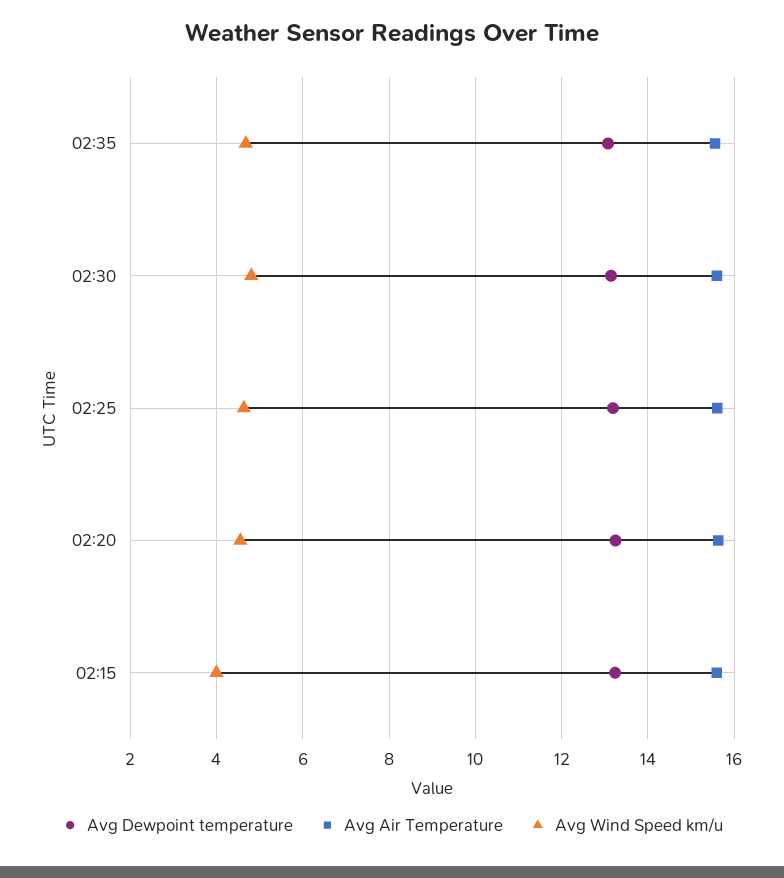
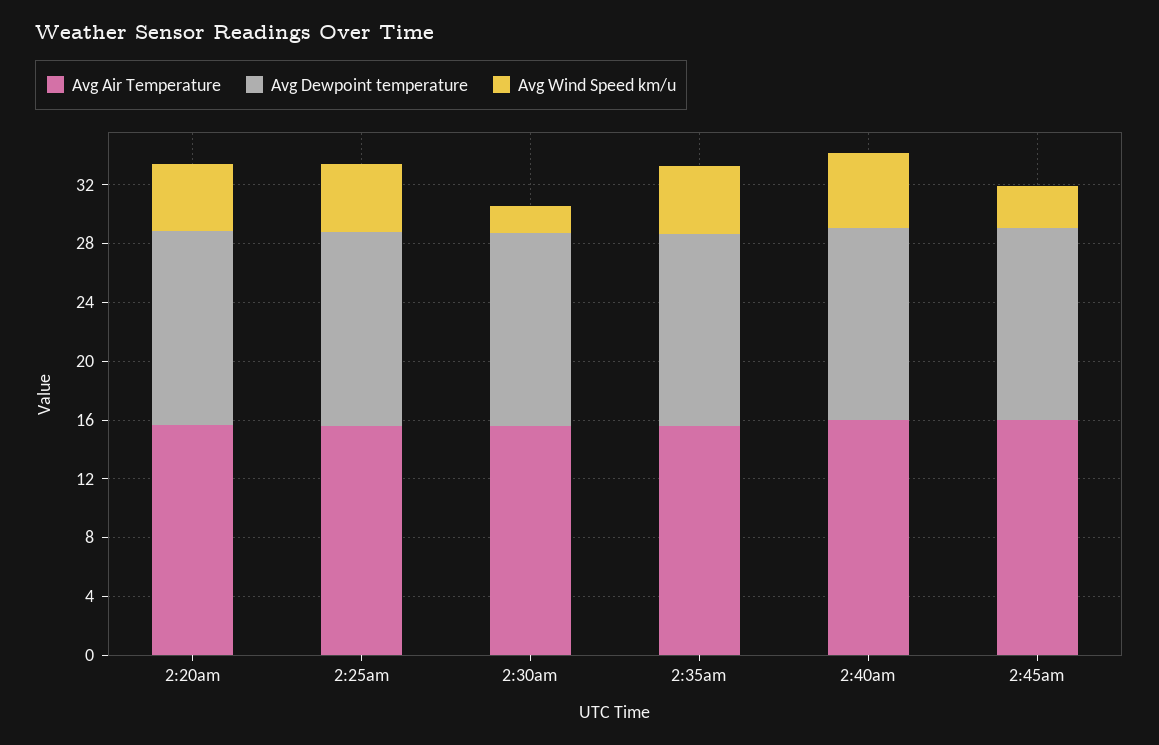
Avg Wind Speed km/u, 02:30: 4.8 -> 2
Avg Dewpoint temperature, 02:15: 13.2 -> none
Avg Air Temperature, 02:15: 15.6 -> none
Avg Wind Speed km/u, 02:15: 4 -> none
Avg Air Temperature, 2:40am: none -> 16
Avg Dewpoint temperature, 2:40am: none -> 13
Avg Wind Speed km/u, 2:40am: none -> 5
Avg Air Temperature, 2:45am: none -> 16
Avg Dewpoint temperature, 2:45am: none -> 13
Avg Wind Speed km/u, 2:45am: none -> 3

